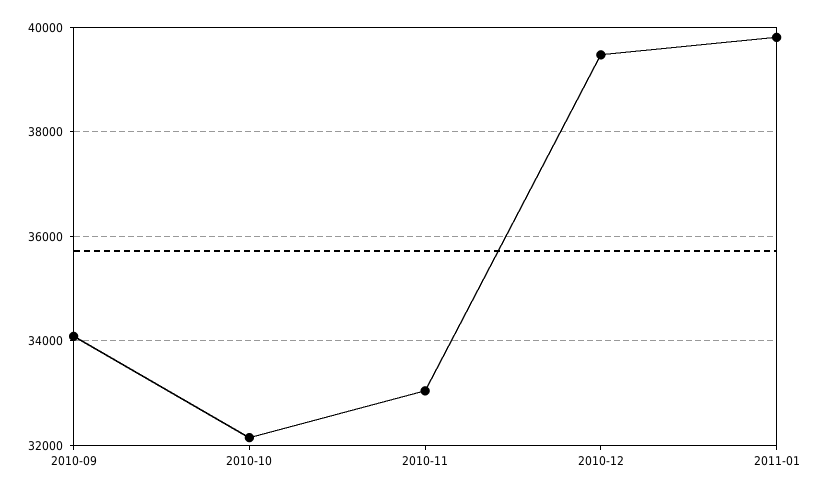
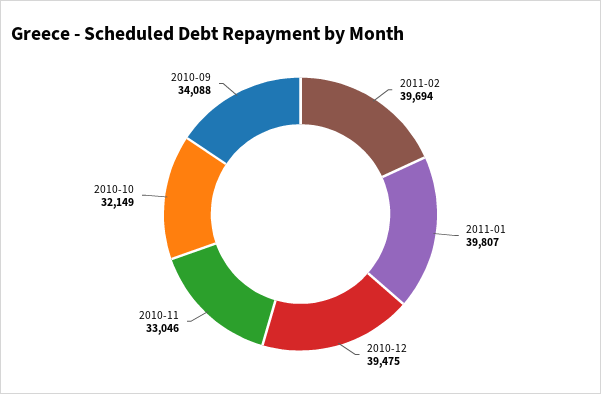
2011-02: none -> 39694

